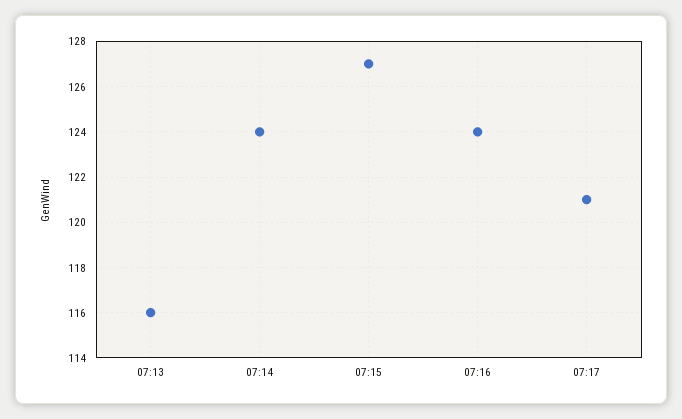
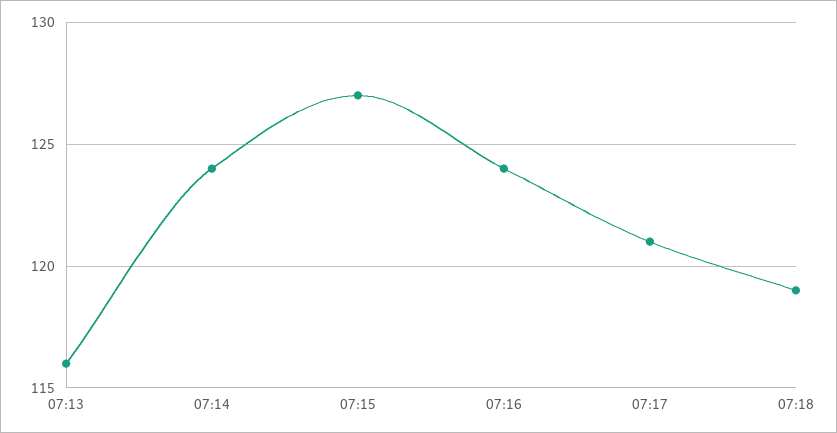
07:18: none -> 119

